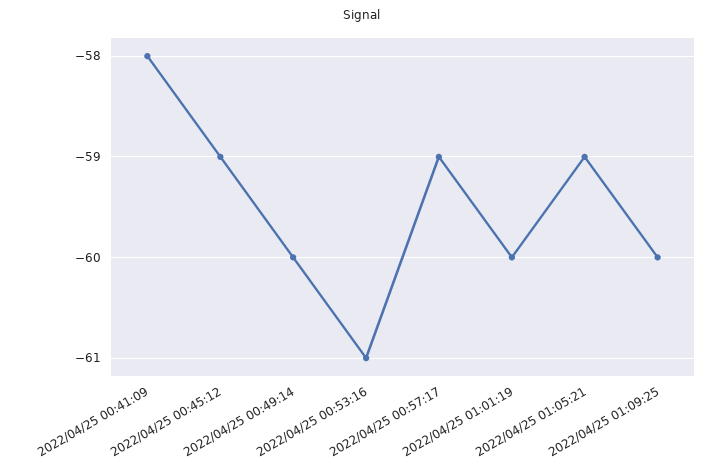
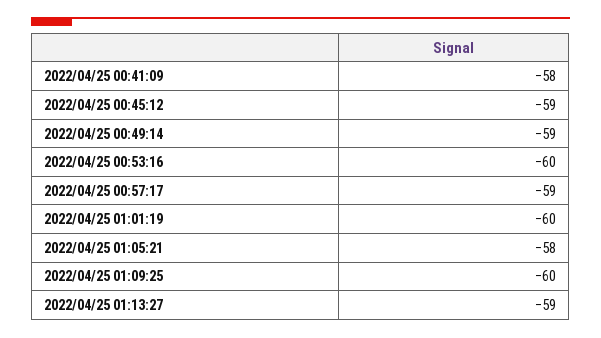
2022/04/25 00:49:14: -60 -> -59
2022/04/25 00:53:16: -61 -> -60
2022/04/25 01:05:21: -59 -> -58
2022/04/25 01:13:27: none -> -59

